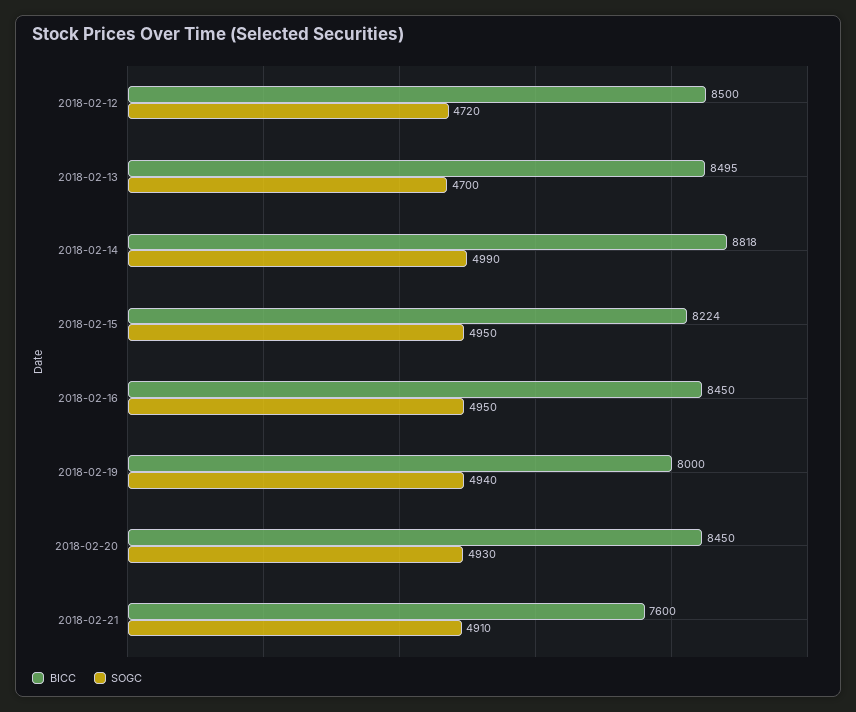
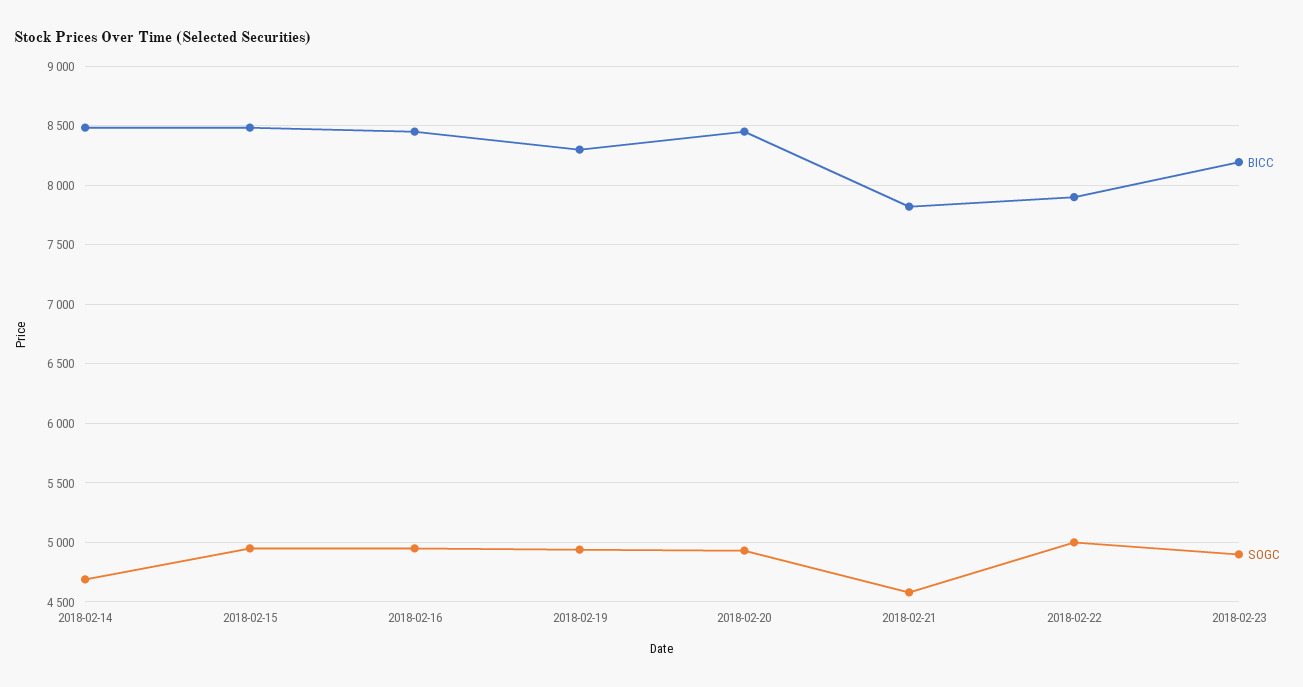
BICC, 2018-02-12: 8500 -> none
SOGC, 2018-02-12: 4720 -> none
BICC, 2018-02-13: 8495 -> none
SOGC, 2018-02-13: 4700 -> none
BICC, 2018-02-14: 8818 -> 8500
SOGC, 2018-02-14: 4990 -> 4700
BICC, 2018-02-15: 8224 -> 8500
BICC, 2018-02-19: 8000 -> 8300
BICC, 2018-02-21: 7600 -> 7800
SOGC, 2018-02-21: 4910 -> 4600
BICC, 2018-02-22: none -> 7900
SOGC, 2018-02-22: none -> 5000
BICC, 2018-02-23: none -> 8200
SOGC, 2018-02-23: none -> 4900

